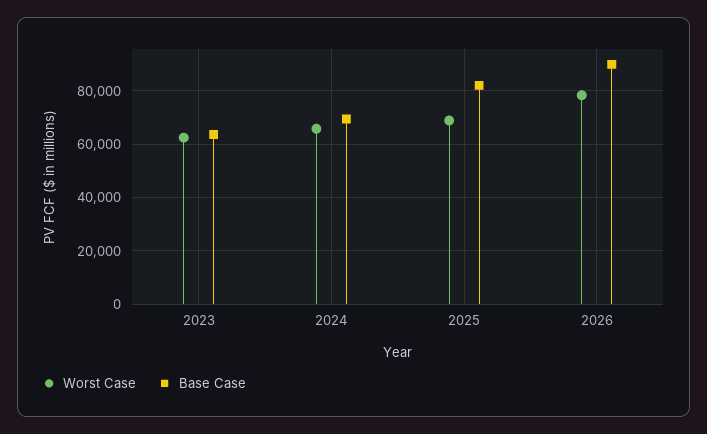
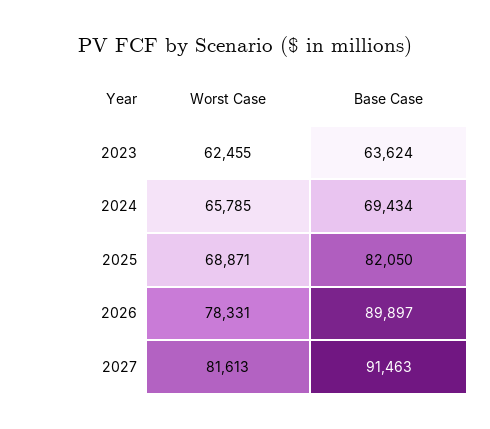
Worst Case, 2027: none -> 81613
Base Case, 2027: none -> 91463

